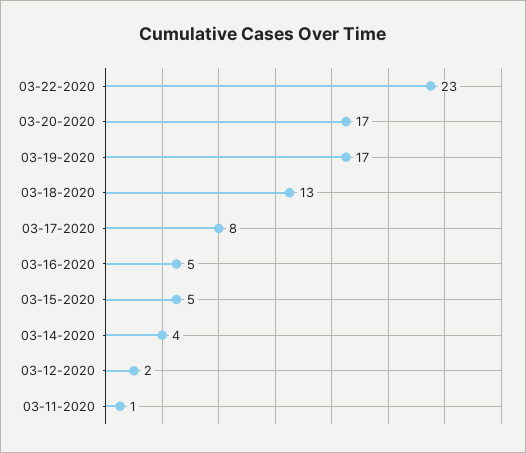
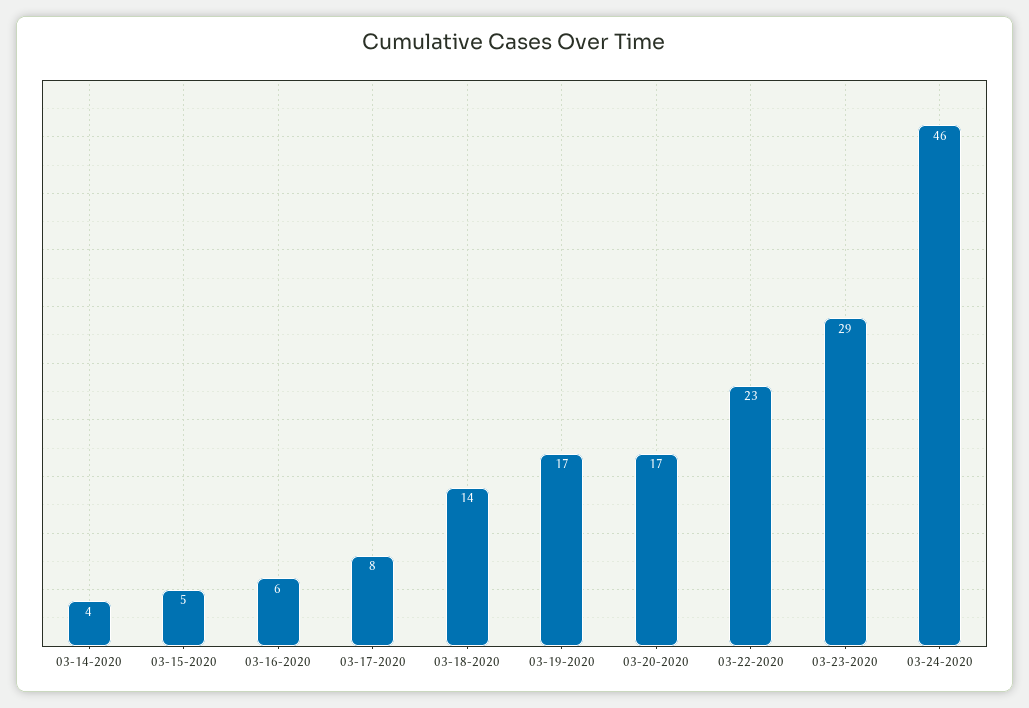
03-18-2020: 13 -> 14
03-16-2020: 5 -> 6
03-12-2020: 2 -> none
03-11-2020: 1 -> none
03-23-2020: none -> 29
03-24-2020: none -> 46

